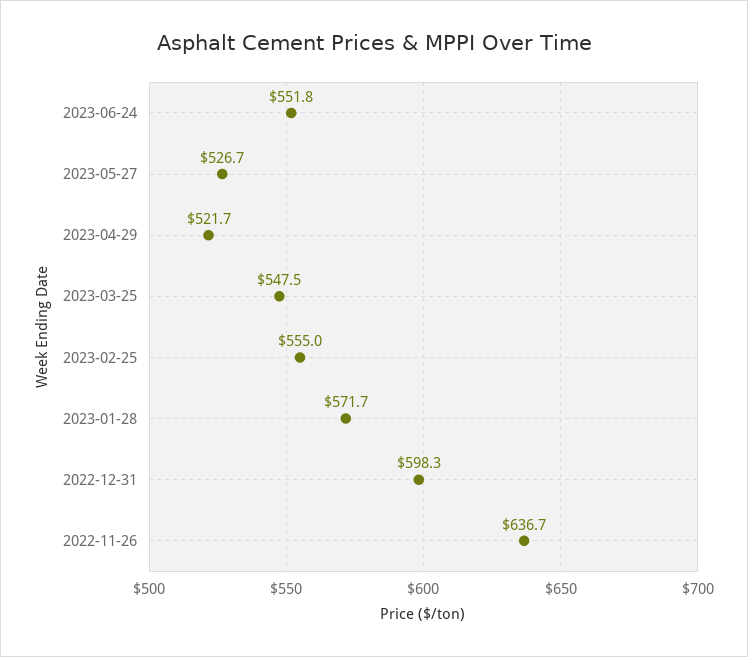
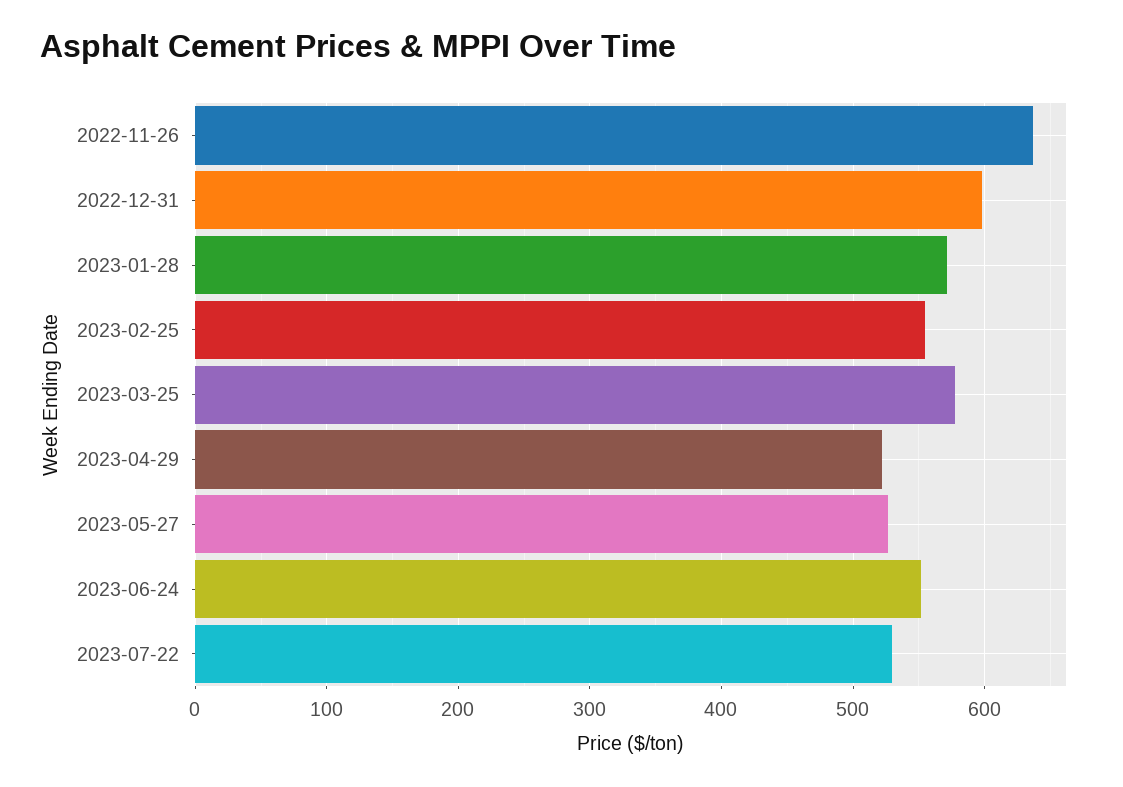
2023-03-25: 547.5 -> 580
2023-07-22: none -> 530

